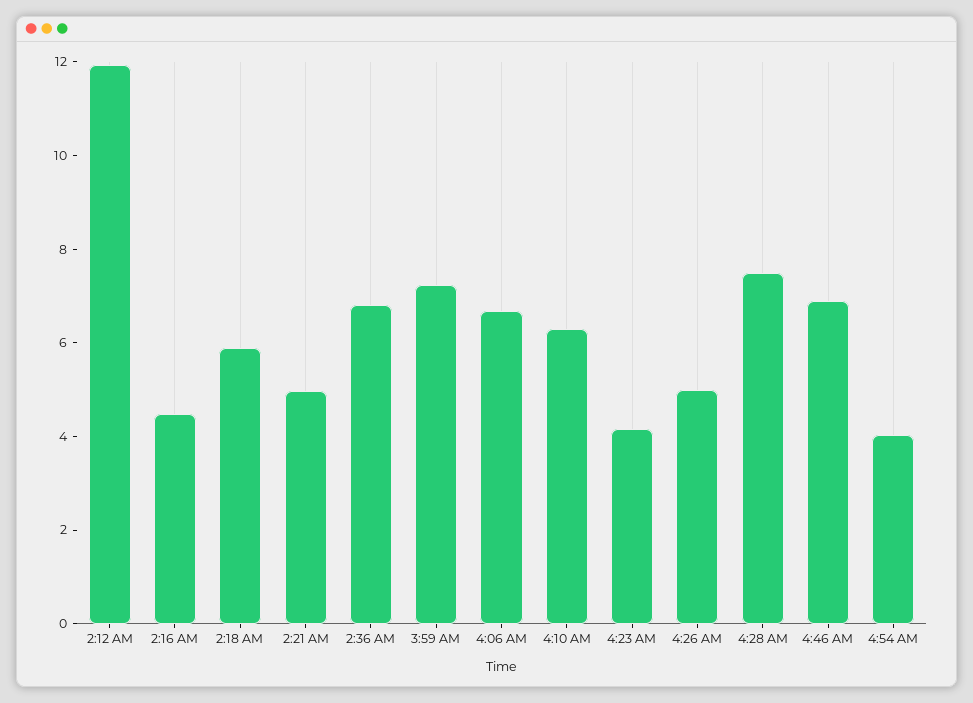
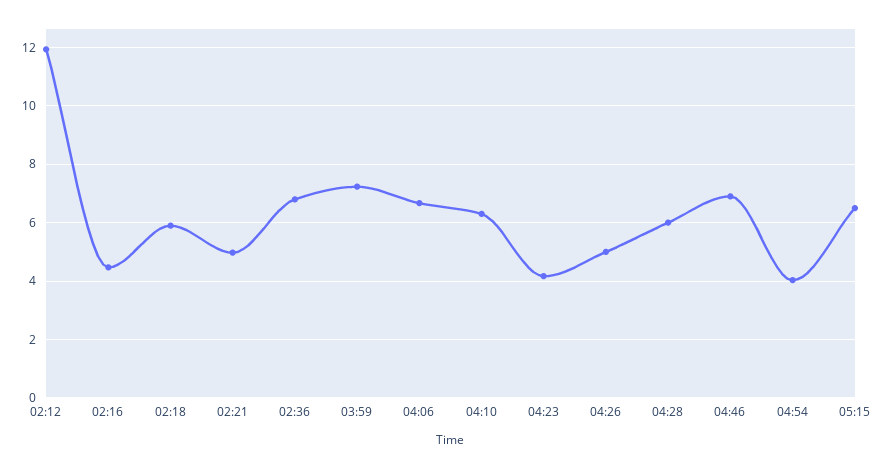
4:28 AM: 7.5 -> 6
05:15: none -> 6.5

